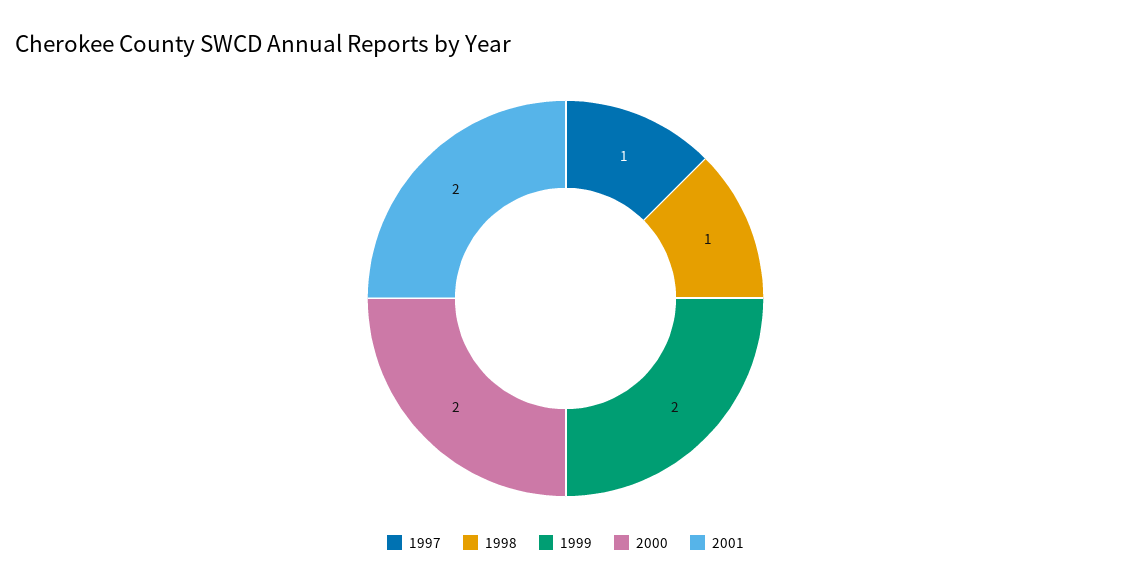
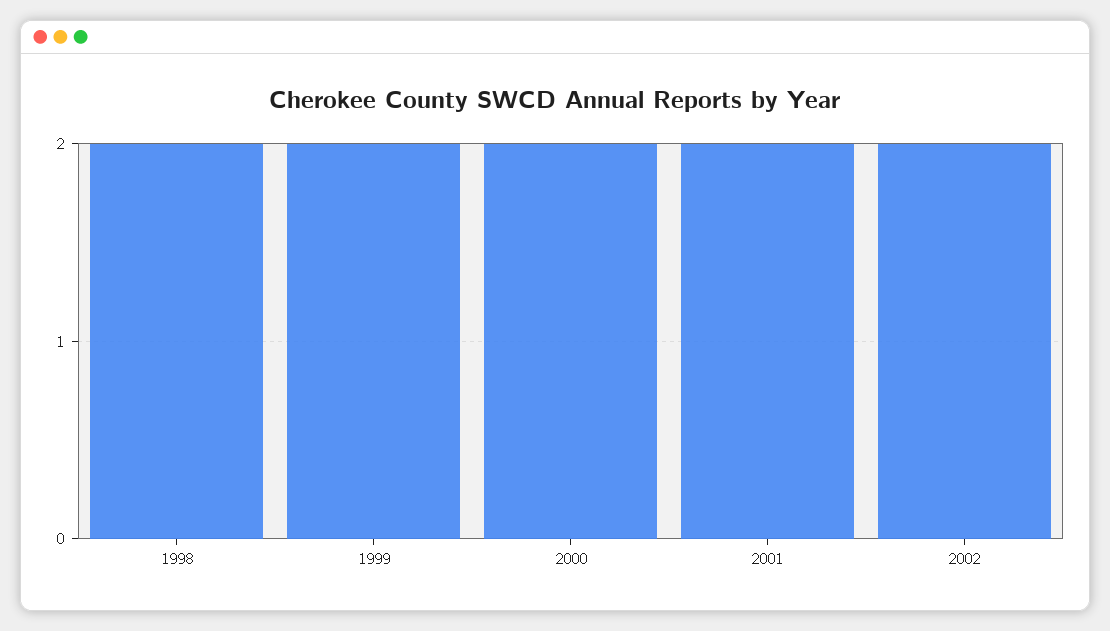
1997: 1 -> none
1998: 1 -> 2
2002: none -> 2

